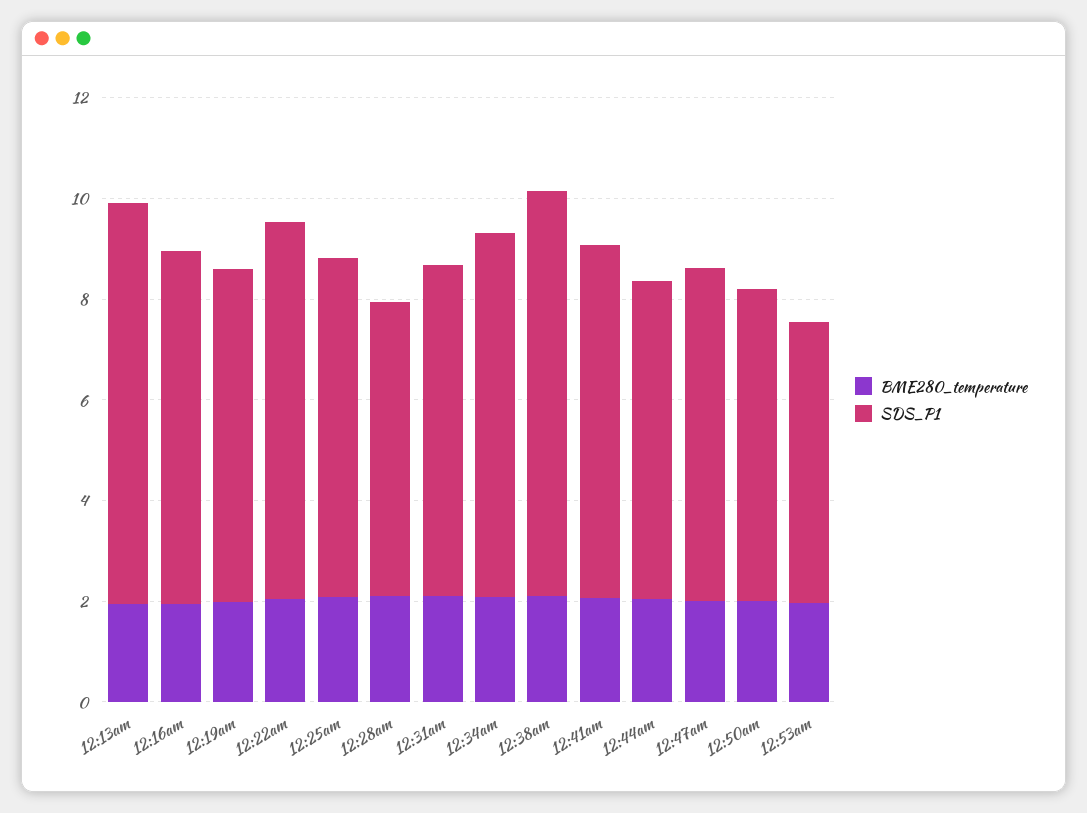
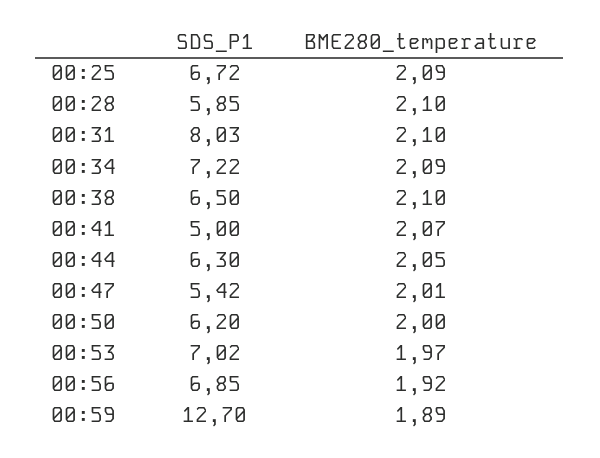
BME280_temperature, 12:13am: 2 -> none
SDS_P1, 12:13am: 8 -> none
BME280_temperature, 12:16am: 2 -> none
SDS_P1, 12:16am: 7 -> none
BME280_temperature, 12:19am: 2 -> none
SDS_P1, 12:19am: 6.5 -> none
BME280_temperature, 12:22am: 2 -> none
SDS_P1, 12:22am: 7.5 -> none
SDS_P1, 12:31am: 6.5 -> 8.03
SDS_P1, 12:38am: 8 -> 6.5
SDS_P1, 12:41am: 7 -> 5
SDS_P1, 12:47am: 6.5 -> 5.42
SDS_P1, 12:53am: 5.5 -> 7.02
SDS_P1, 00:56: none -> 6.85
BME280_temperature, 00:56: none -> 1.92
SDS_P1, 00:59: none -> 12.7
BME280_temperature, 00:59: none -> 1.89

